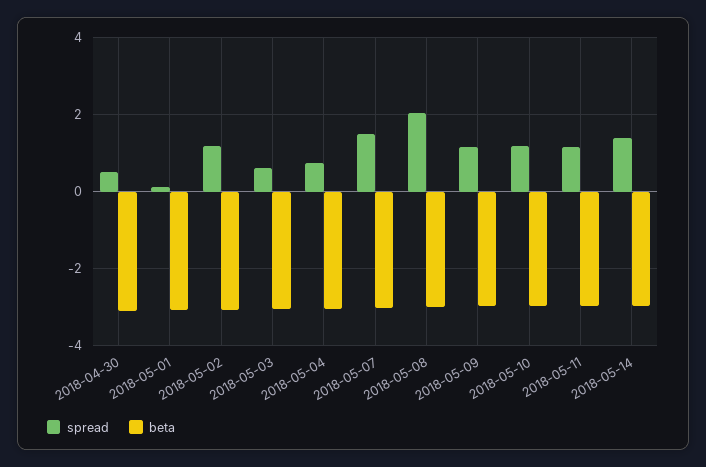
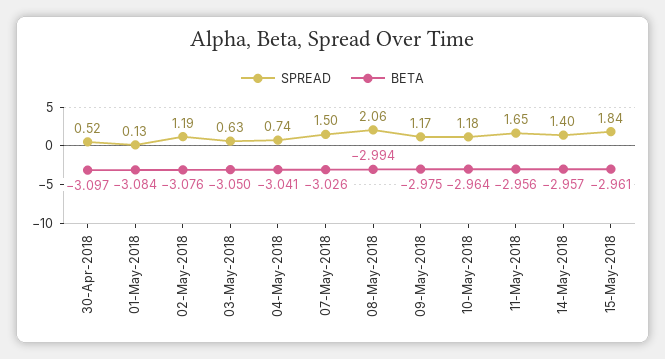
spread, 2018-05-11: 1.2 -> 1.65
spread, 15-May-2018: none -> 1.84
beta, 15-May-2018: none -> -2.961

